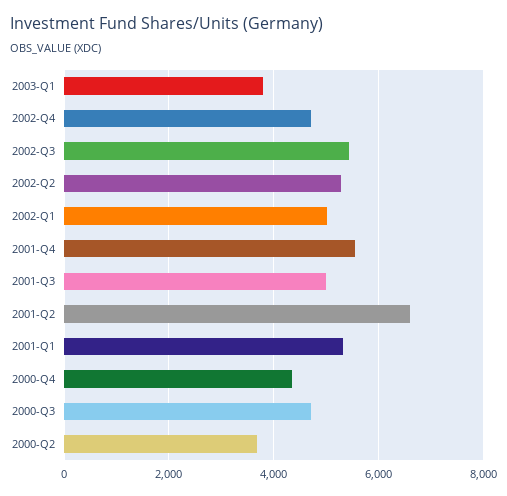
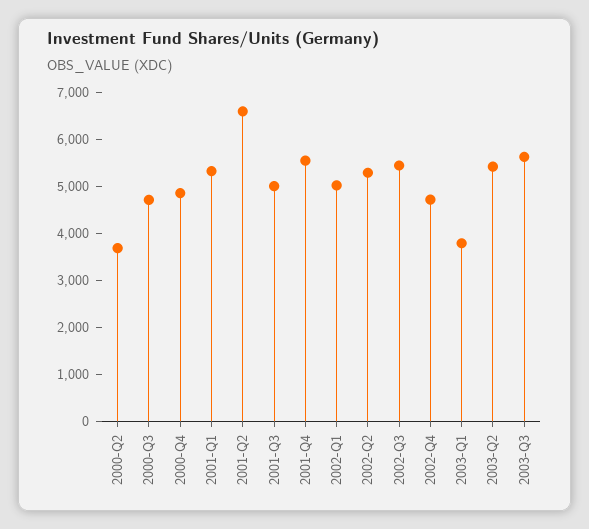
2000-Q4: 4400 -> 4800
2003-Q2: none -> 5400
2003-Q3: none -> 5600

